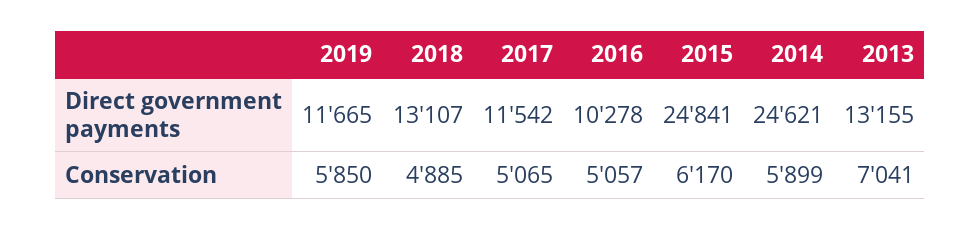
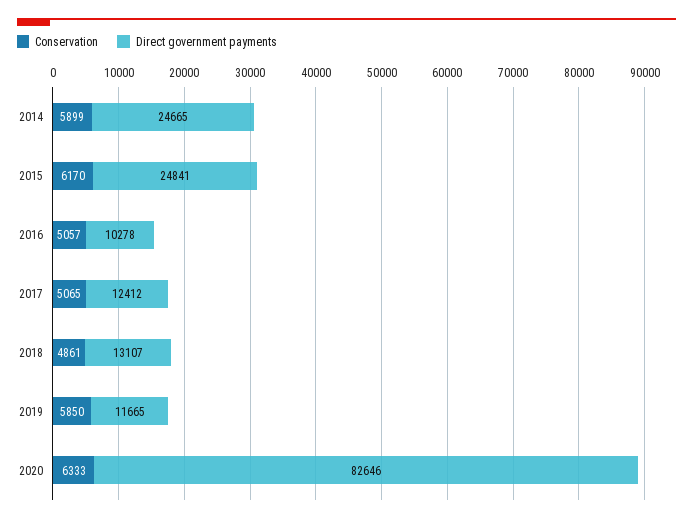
Direct government payments, 2017: 11542 -> 12412
Direct government payments, 2014: 24621 -> 24665
Direct government payments, 2013: 13155 -> none
Conservation, 2018: 4885 -> 4861
Conservation, 2013: 7041 -> none
Conservation, 2020: none -> 6333
Direct government payments, 2020: none -> 82646

